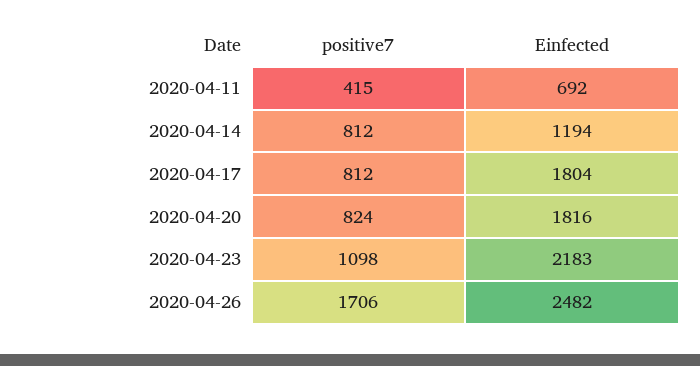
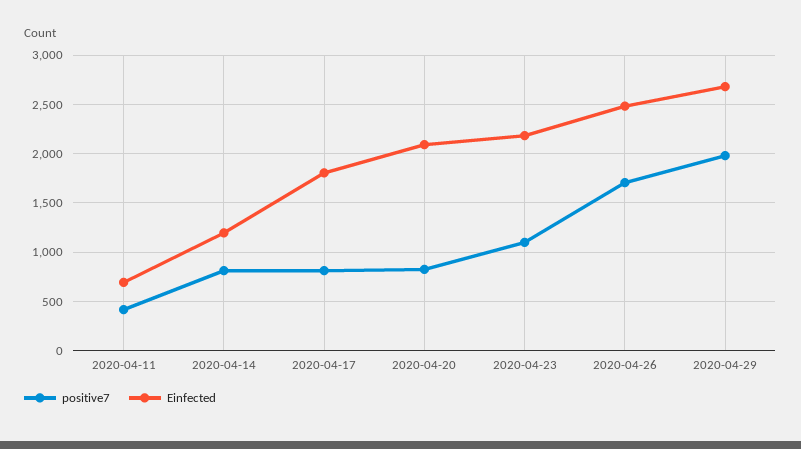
Einfected, 2020-04-20: 1816 -> 2100
positive7, 2020-04-29: none -> 2000
Einfected, 2020-04-29: none -> 2700

